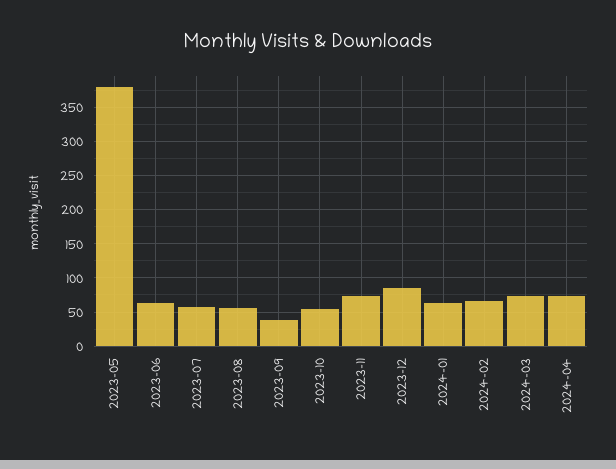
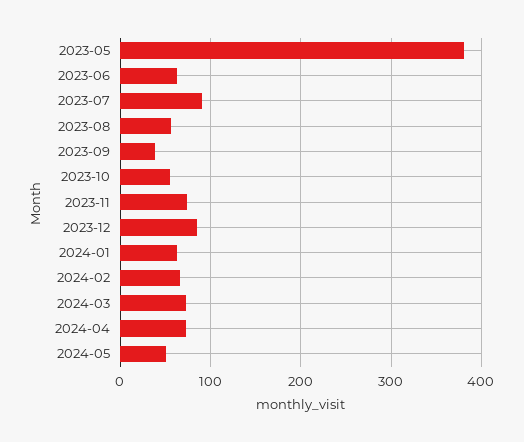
2023-07: 60 -> 90
2024-05: none -> 50

